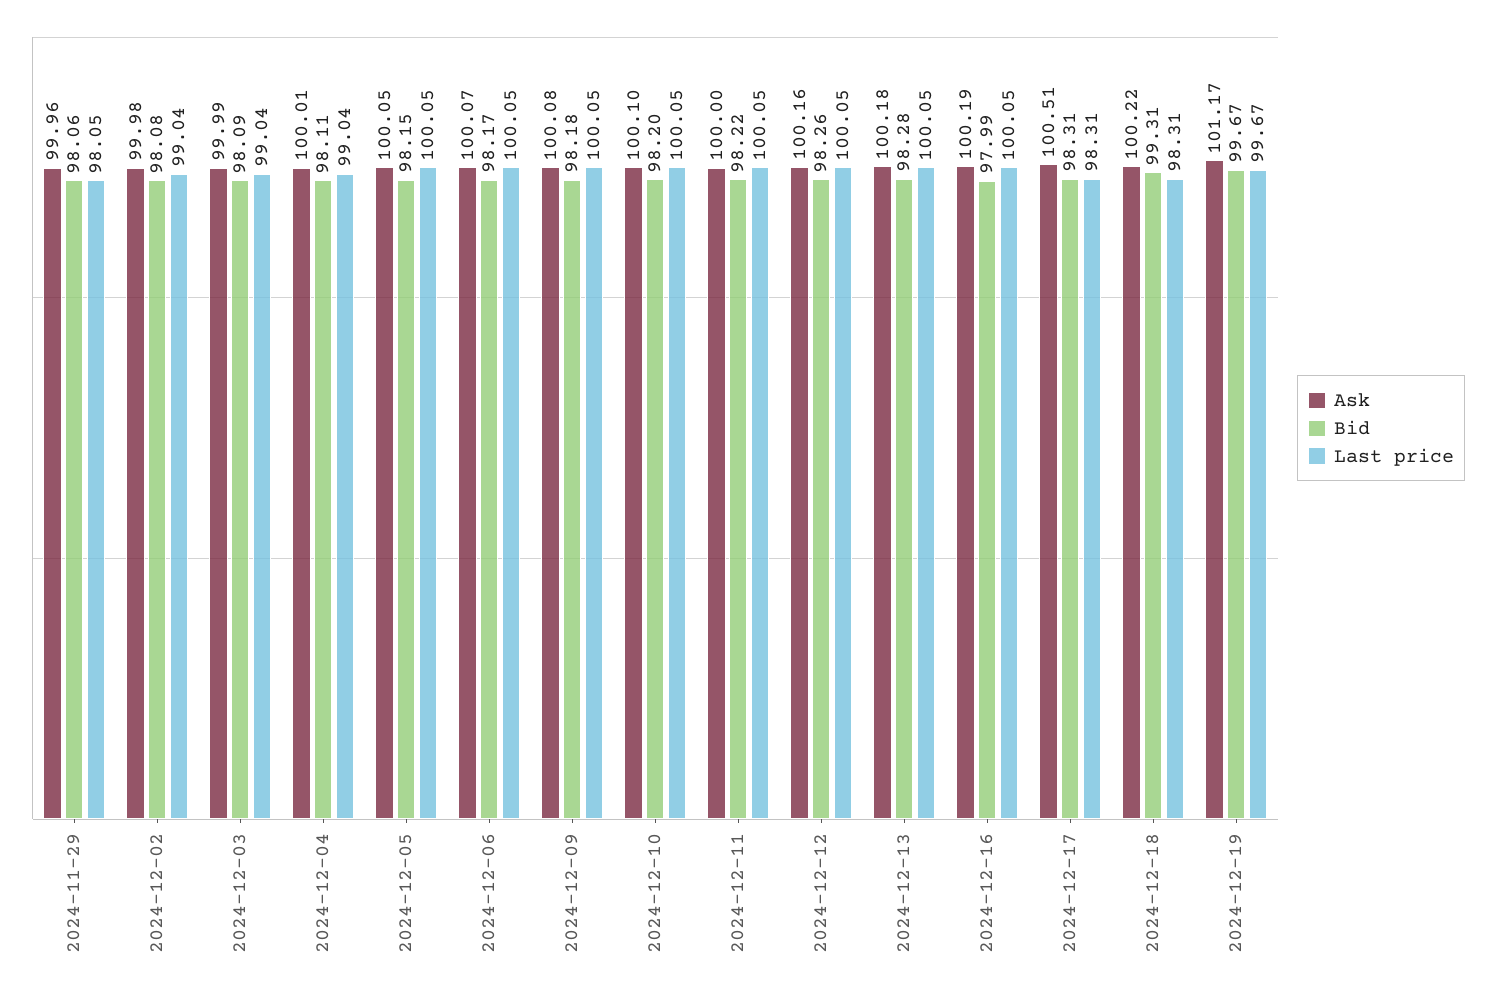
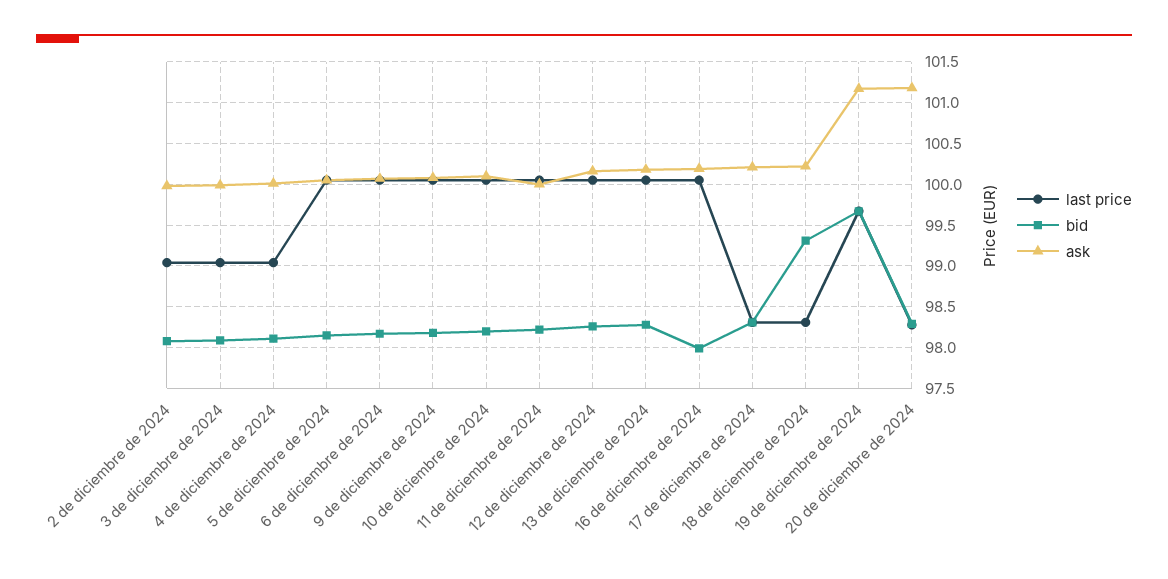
Ask, 2024-11-29: 99.96 -> none
Bid, 2024-11-29: 98.06 -> none
Last price, 2024-11-29: 98.05 -> none
Ask, 2024-12-17: 100.51 -> 100.2
Last price, 20 de diciembre de 2024: none -> 98.3
Bid, 20 de diciembre de 2024: none -> 98.3
Ask, 20 de diciembre de 2024: none -> 101.2

